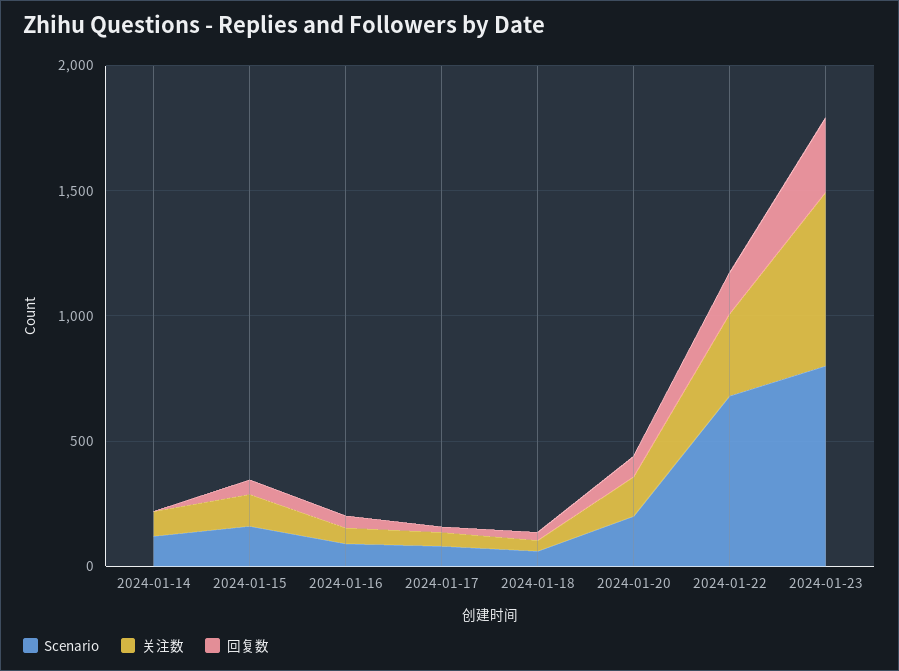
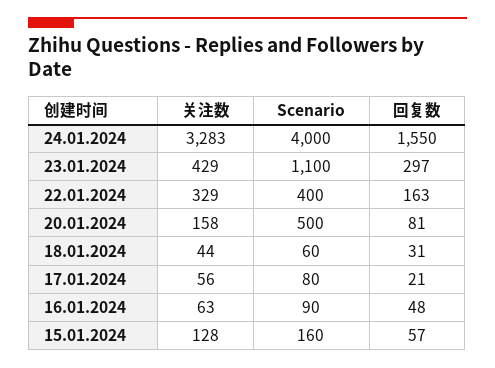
Scenario, 2024-01-14: 100 -> none
关注数, 2024-01-14: 100 -> none
回复数, 2024-01-14: 0 -> none
Scenario, 2024-01-20: 200 -> 500
Scenario, 2024-01-22: 700 -> 400
Scenario, 2024-01-23: 800 -> 1100
关注数, 2024-01-23: 700 -> 429
关注数, 24.01.2024: none -> 3283
Scenario, 24.01.2024: none -> 4000
回复数, 24.01.2024: none -> 1550

